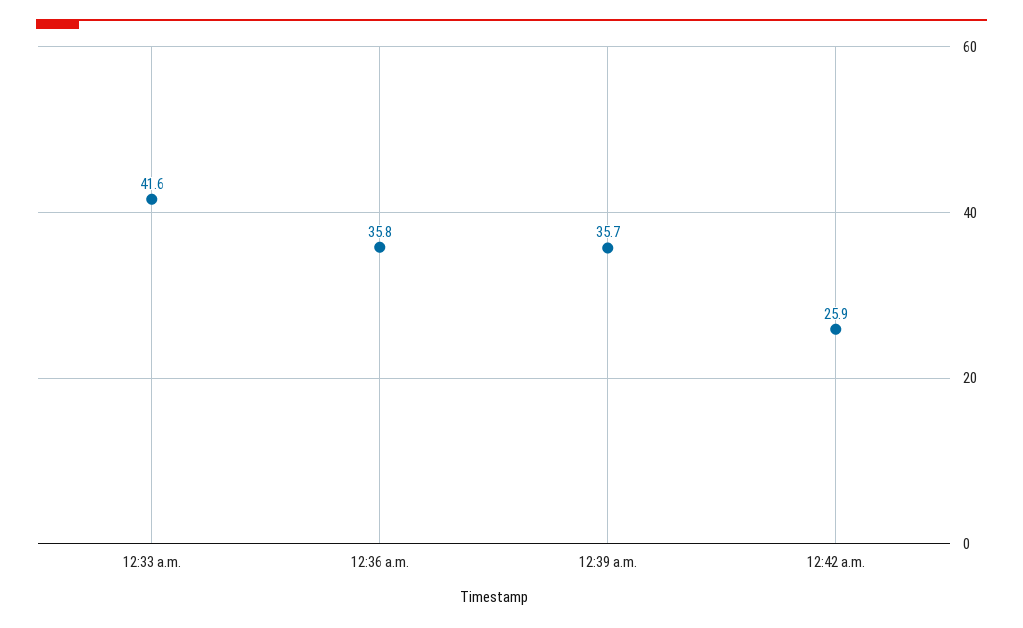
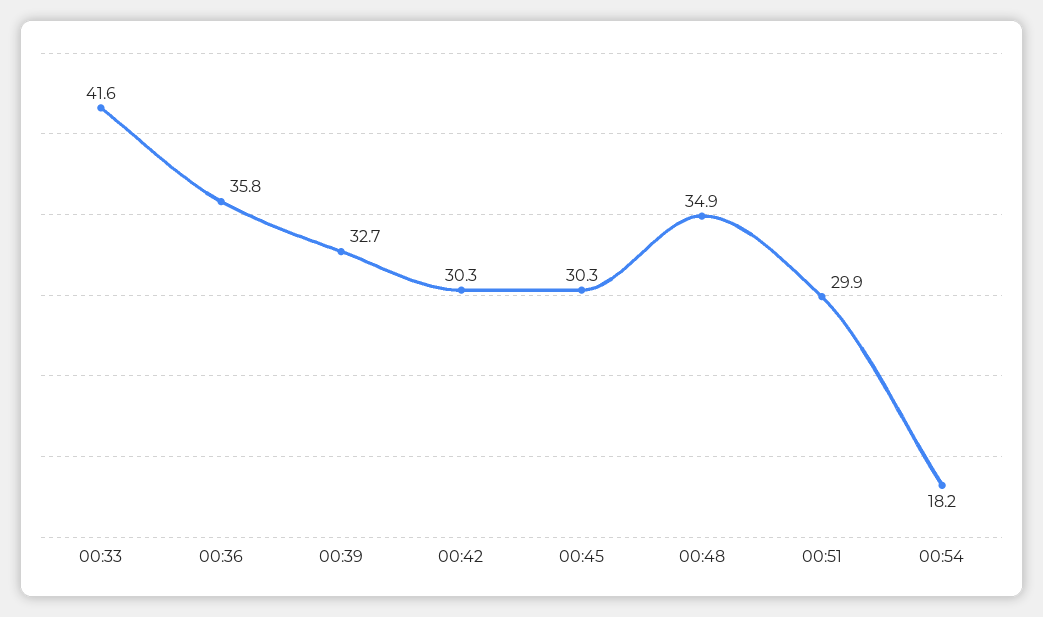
12:39 a.m.: 35.7 -> 32.7
12:42 a.m.: 25.9 -> 30.3
00:45: none -> 30.3
00:48: none -> 34.9
00:51: none -> 29.9
00:54: none -> 18.2

